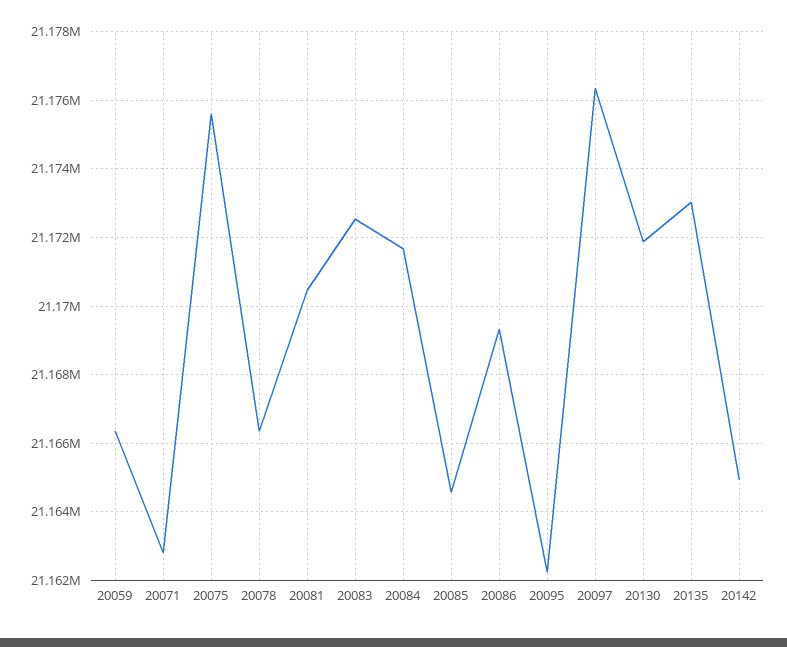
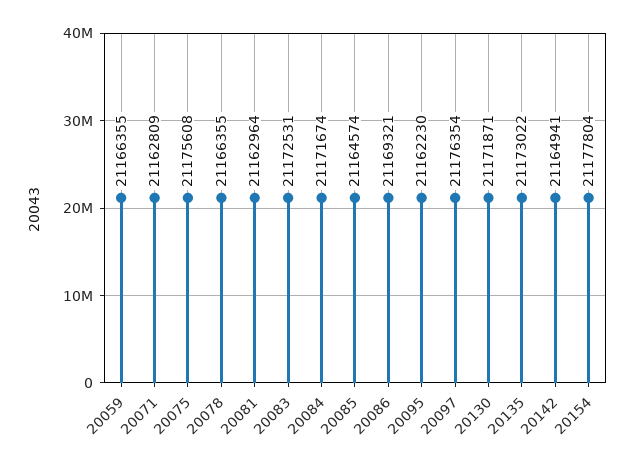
20081: 21170400 -> 21162964
20154: none -> 21177804

